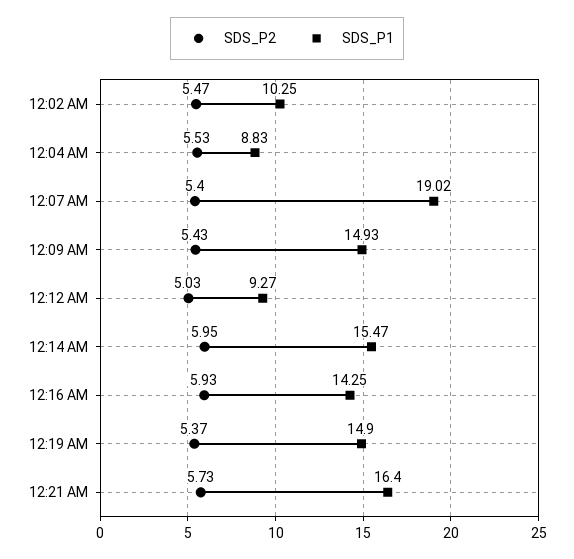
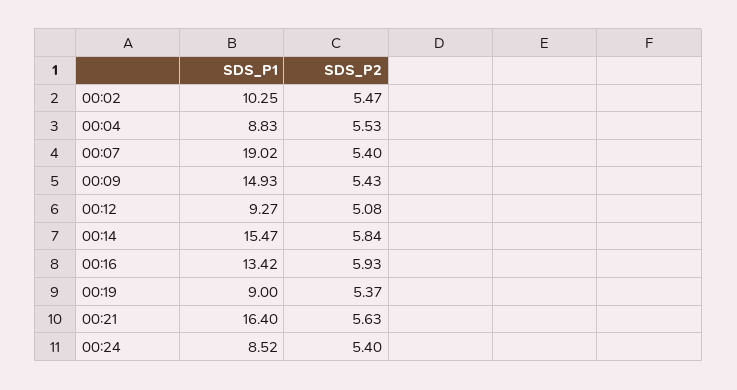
SDS_P2, 12:12 AM: 5.03 -> 5.08
SDS_P2, 12:14 AM: 5.95 -> 5.84
SDS_P1, 12:16 AM: 14.25 -> 13.42
SDS_P1, 12:19 AM: 14.9 -> 9
SDS_P2, 12:21 AM: 5.73 -> 5.63
SDS_P1, 00:24: none -> 8.52
SDS_P2, 00:24: none -> 5.4

